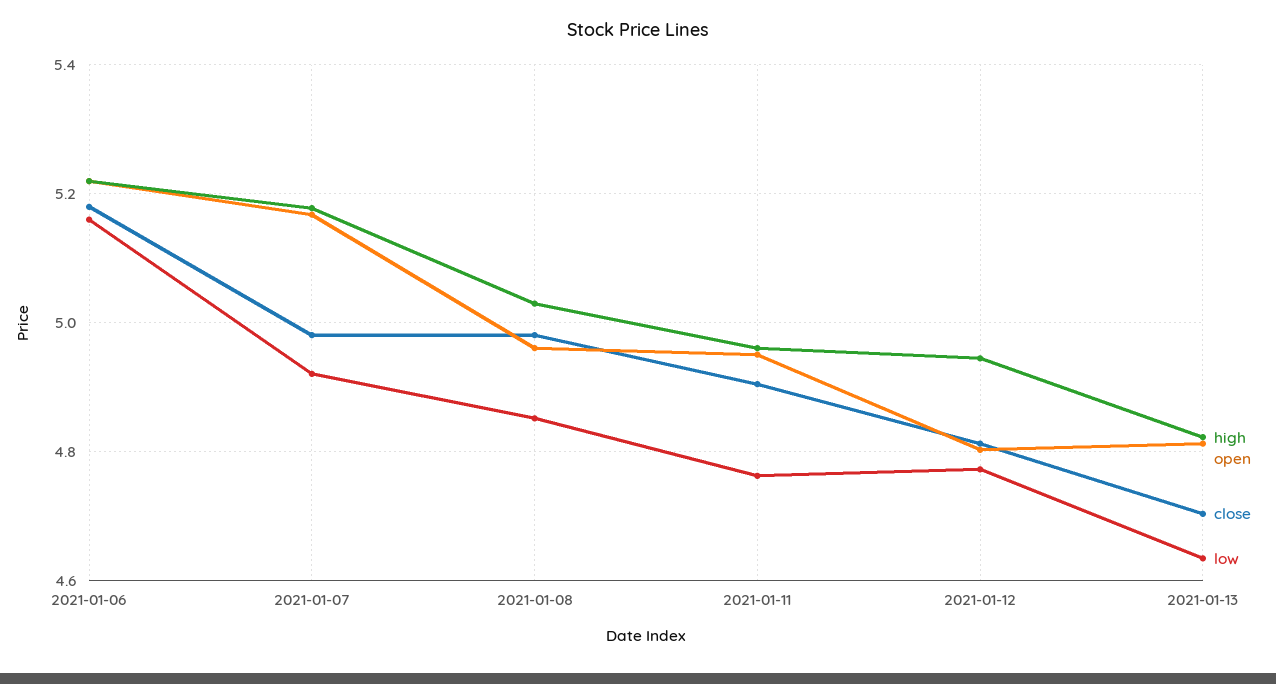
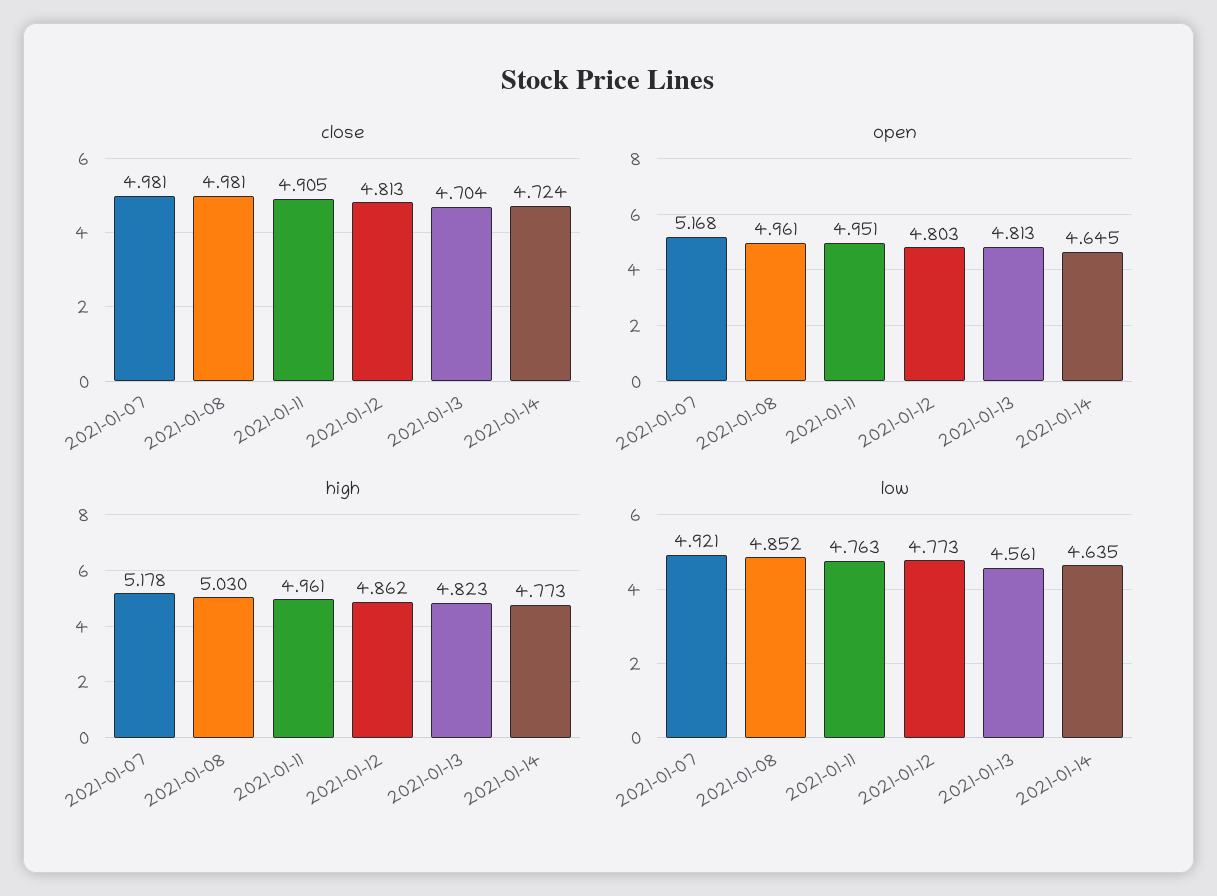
high, 2021-01-06: 5.22 -> none
open, 2021-01-06: 5.22 -> none
close, 2021-01-06: 5.18 -> none
low, 2021-01-06: 5.16 -> none
high, 2021-01-12: 4.94 -> 4.862
low, 2021-01-13: 4.64 -> 4.561
close, 2021-01-14: none -> 4.724
open, 2021-01-14: none -> 4.645
high, 2021-01-14: none -> 4.773
low, 2021-01-14: none -> 4.635

